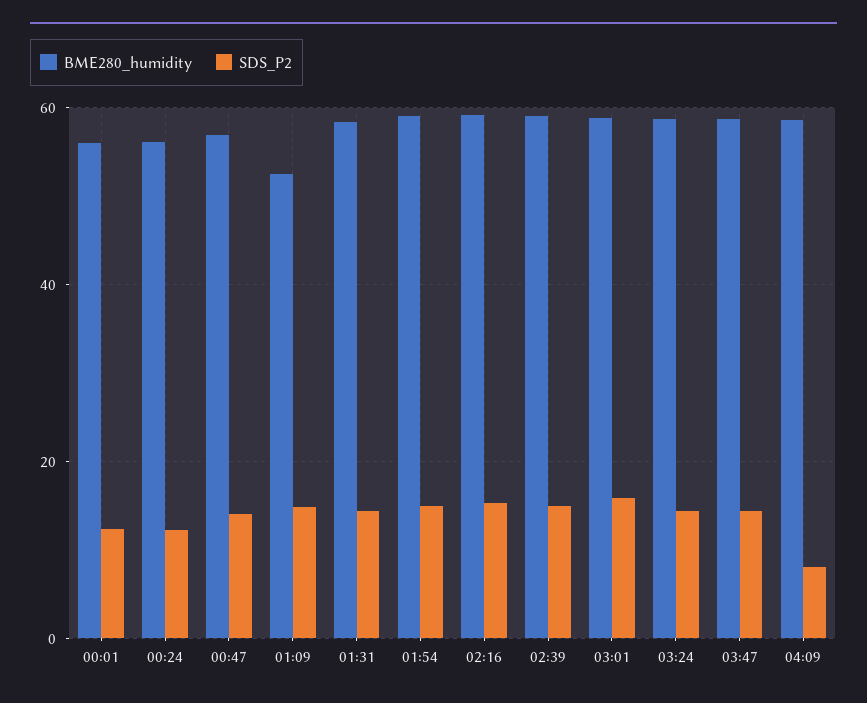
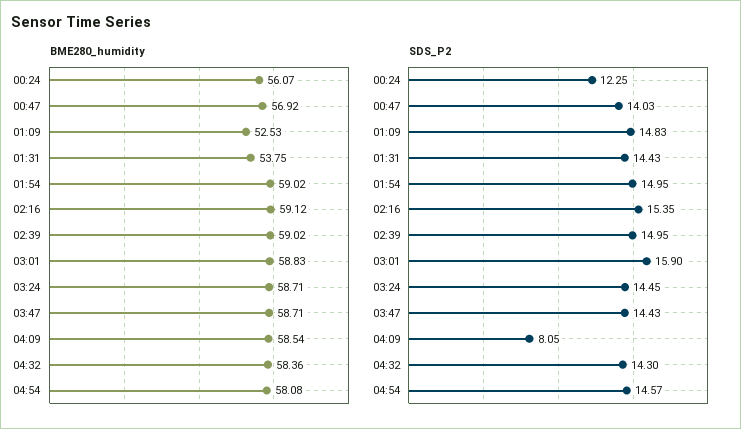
BME280_humidity, 00:01: 56 -> none
SDS_P2, 00:01: 12 -> none
BME280_humidity, 01:31: 58 -> 53.75
BME280_humidity, 04:32: none -> 58.36
BME280_humidity, 04:54: none -> 58.08
SDS_P2, 04:32: none -> 14.3
SDS_P2, 04:54: none -> 14.57

